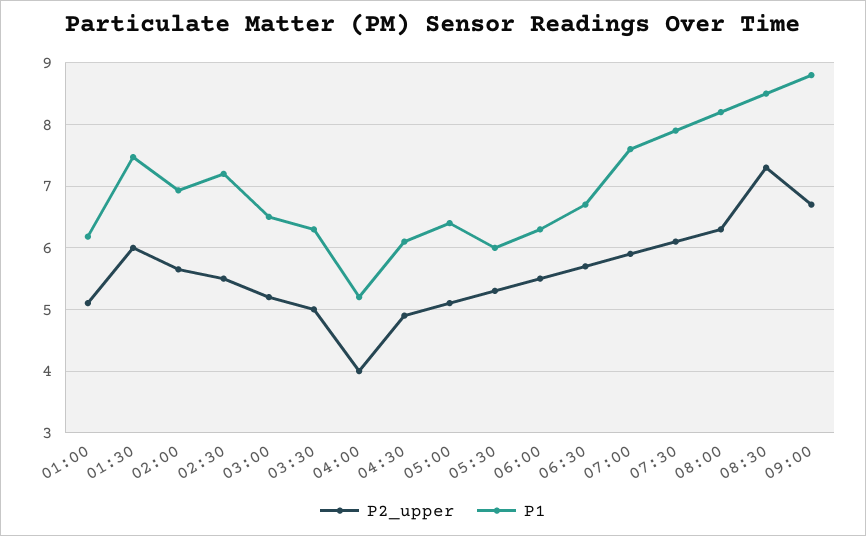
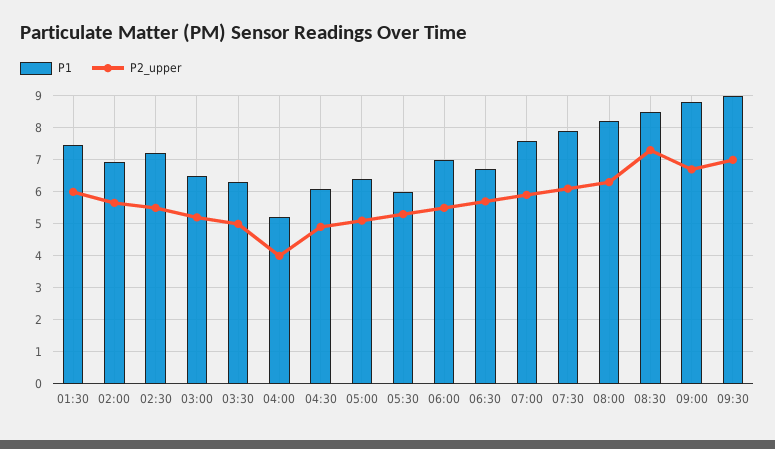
P2_upper, 01:00: 5.1 -> none
P1, 01:00: 6.2 -> none
P1, 06:00: 6.3 -> 7
P1, 09:30: none -> 9
P2_upper, 09:30: none -> 7

